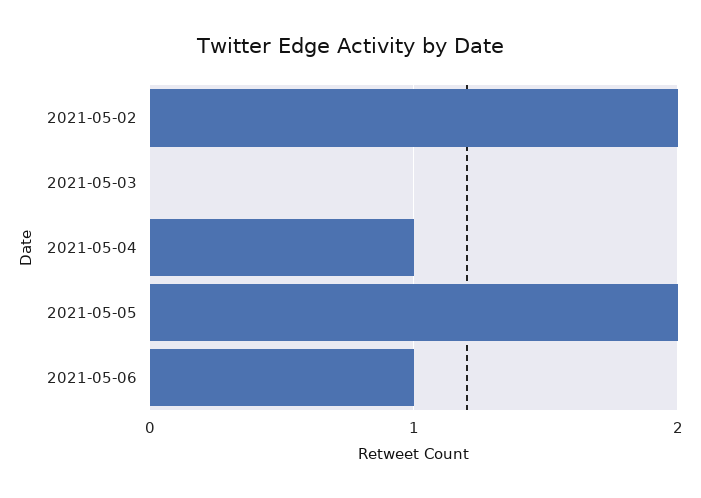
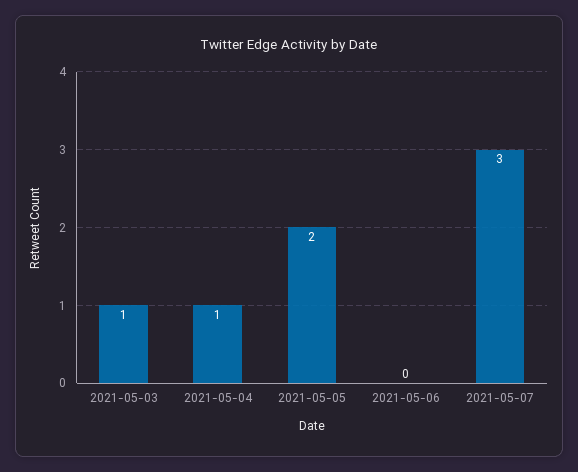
2021-05-02: 2 -> none
2021-05-03: 0 -> 1
2021-05-06: 1 -> 0
2021-05-07: none -> 3

